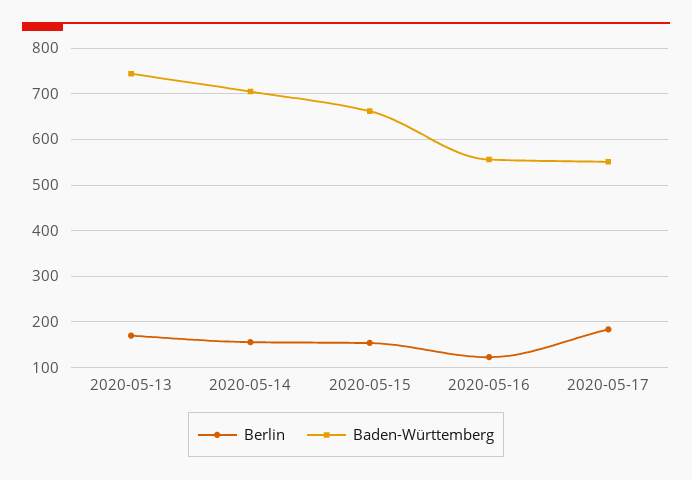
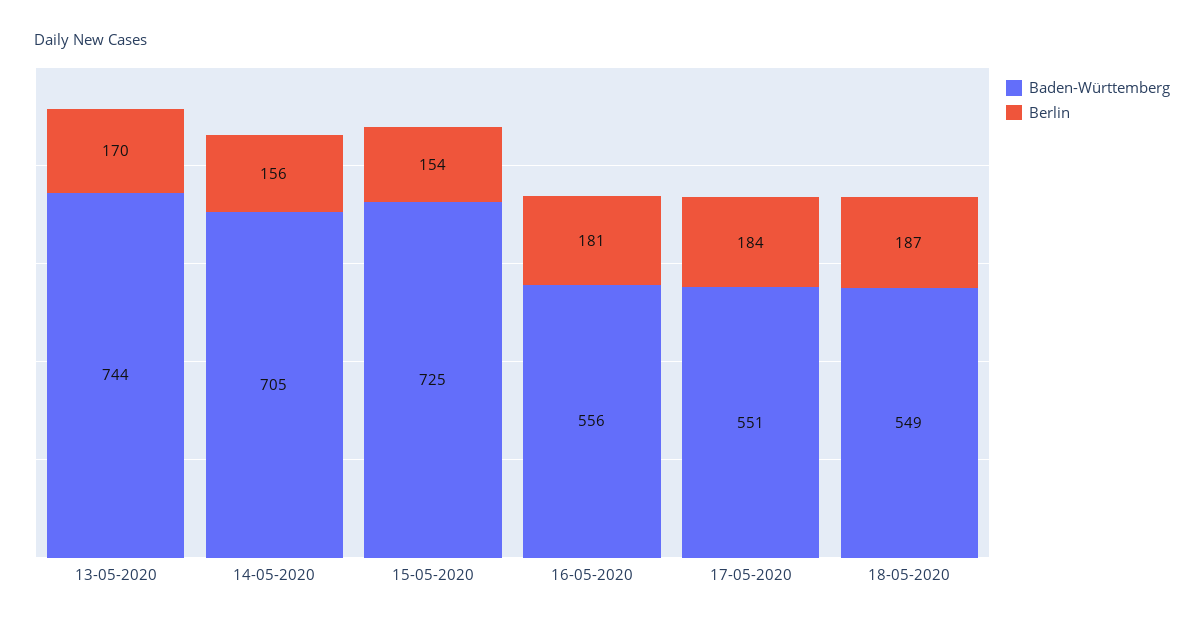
Baden-Württemberg, 2020-05-15: 660 -> 725
Berlin, 2020-05-16: 120 -> 181
Baden-Württemberg, 18-05-2020: none -> 549
Berlin, 18-05-2020: none -> 187

